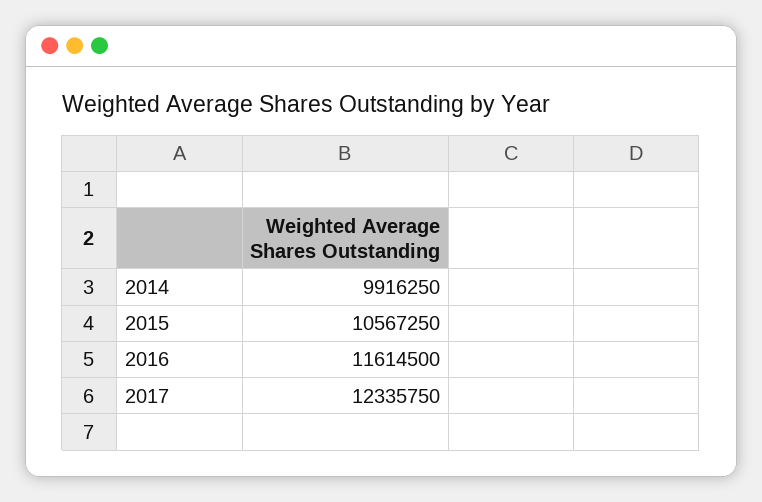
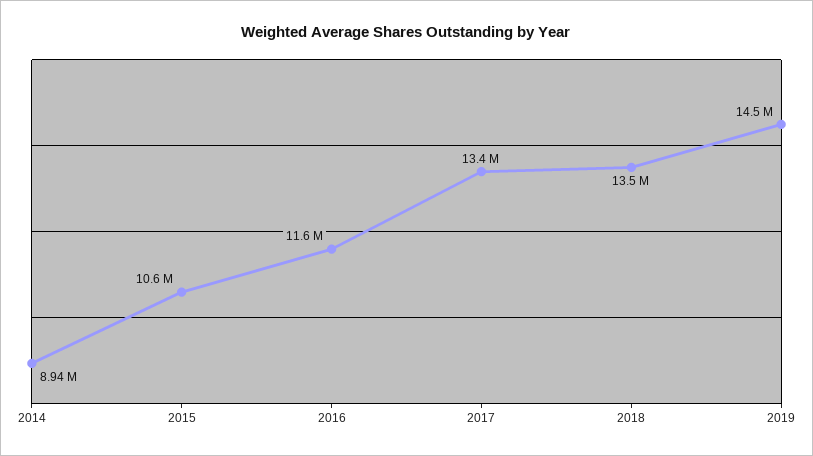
2014: 9916250 -> 8940000
2017: 12335750 -> 13400000
2018: none -> 13500000
2019: none -> 14500000

